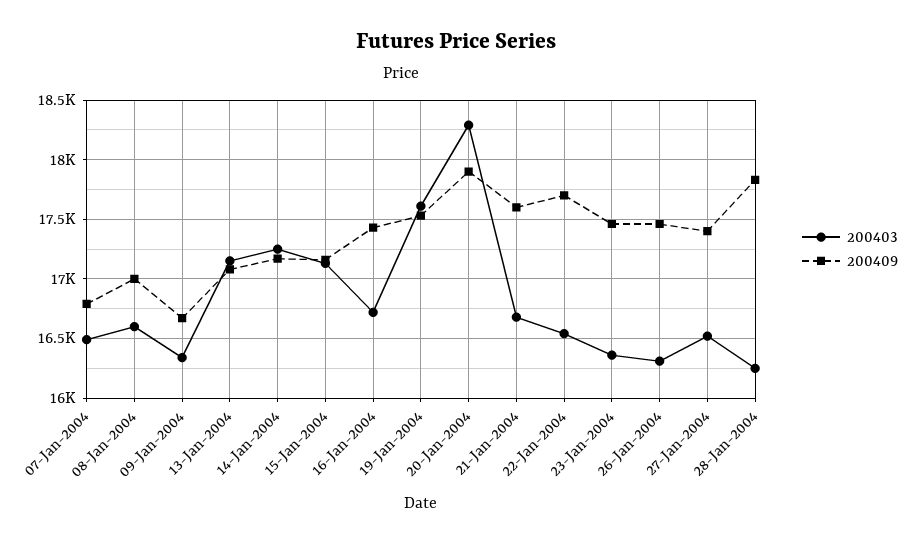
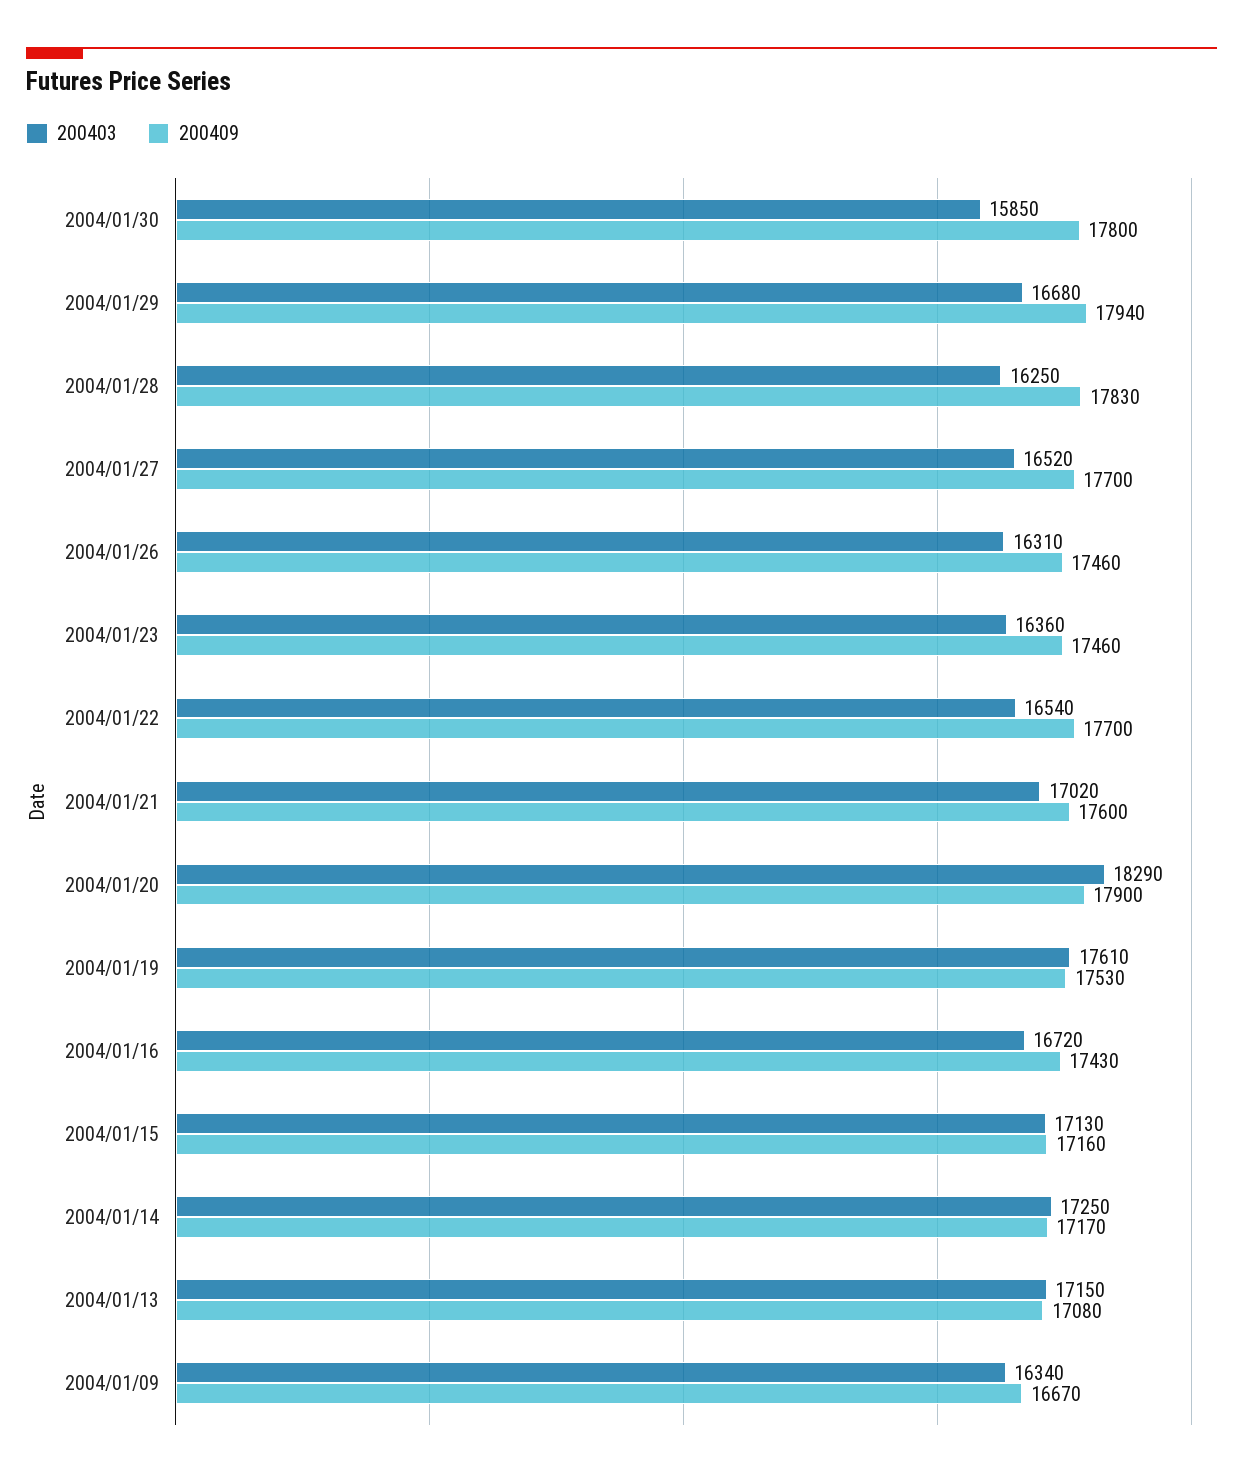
200403, 07-Jan-2004: 16500 -> none
200409, 07-Jan-2004: 16800 -> none
200403, 08-Jan-2004: 16600 -> none
200409, 08-Jan-2004: 17000 -> none
200403, 21-Jan-2004: 16700 -> 17020
200409, 27-Jan-2004: 17400 -> 17700
200403, 2004/01/30: none -> 15850
200409, 2004/01/30: none -> 17800
200403, 2004/01/29: none -> 16680
200409, 2004/01/29: none -> 17940

